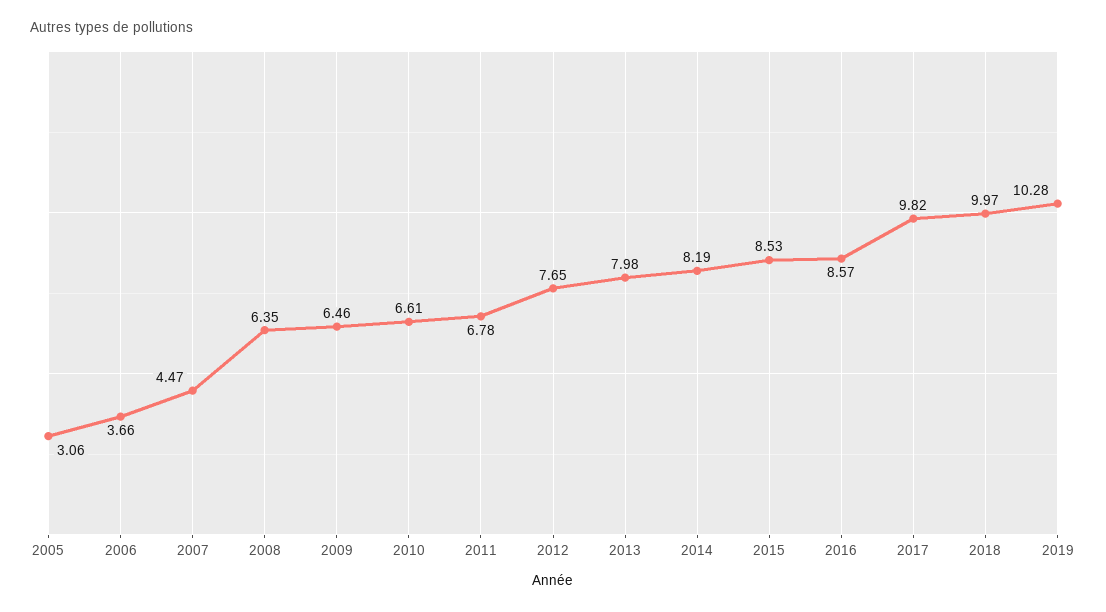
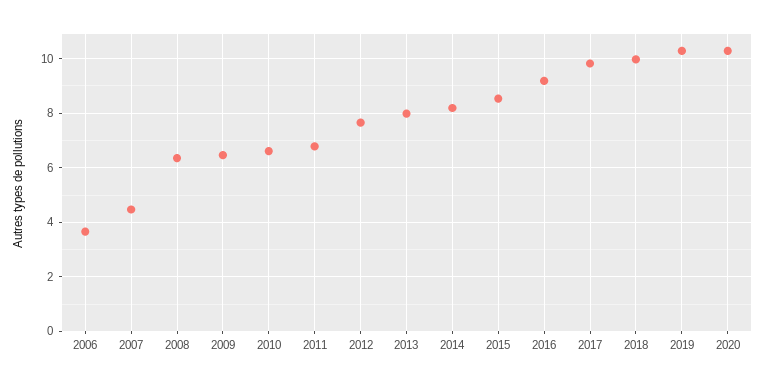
2005: 3.06 -> none
2016: 8.57 -> 9.25
2020: none -> 10.25

